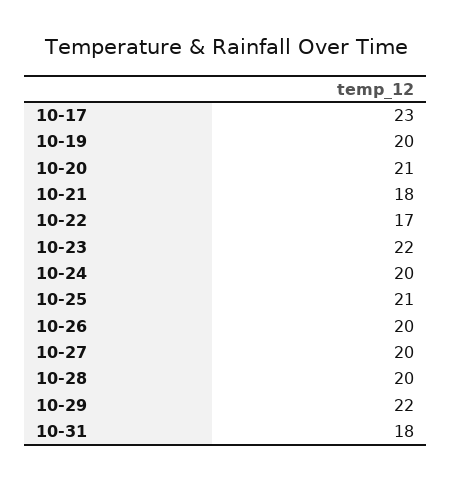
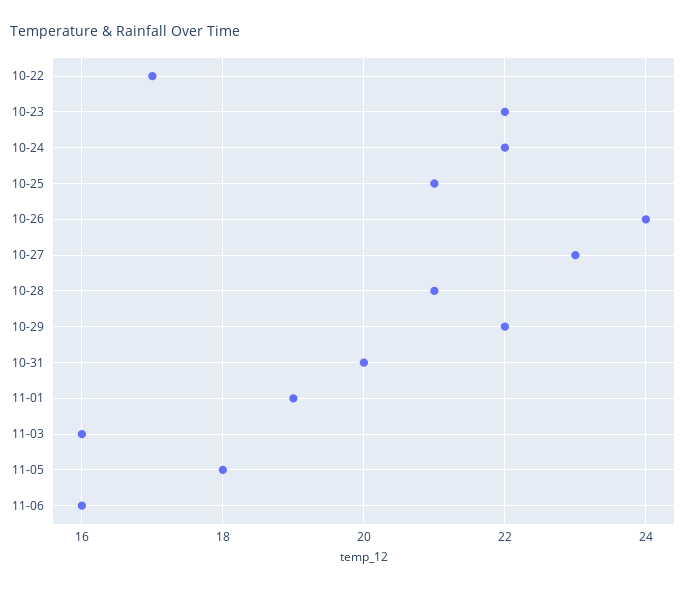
10-17: 23 -> none
10-19: 20 -> none
10-20: 21 -> none
10-21: 18 -> none
10-24: 20 -> 22
10-26: 20 -> 24
10-27: 20 -> 23
10-28: 20 -> 21
10-31: 18 -> 20
11-01: none -> 19
11-03: none -> 16
11-05: none -> 18
11-06: none -> 16

